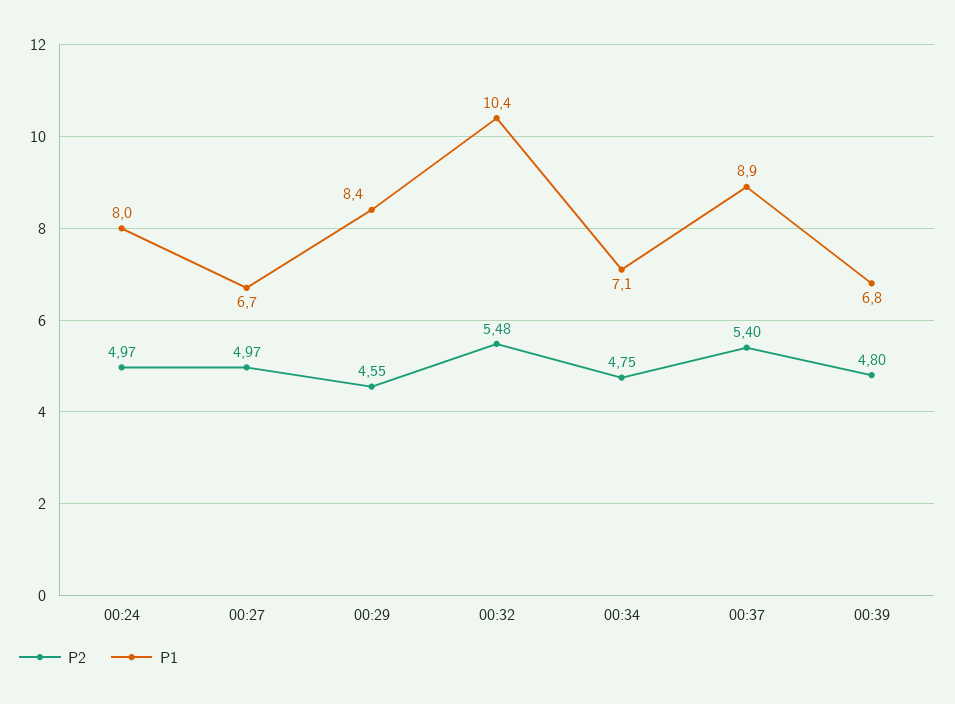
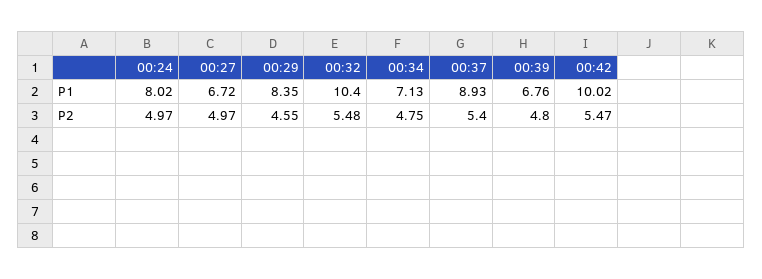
P1, 00:42: none -> 10.02
P2, 00:42: none -> 5.47

